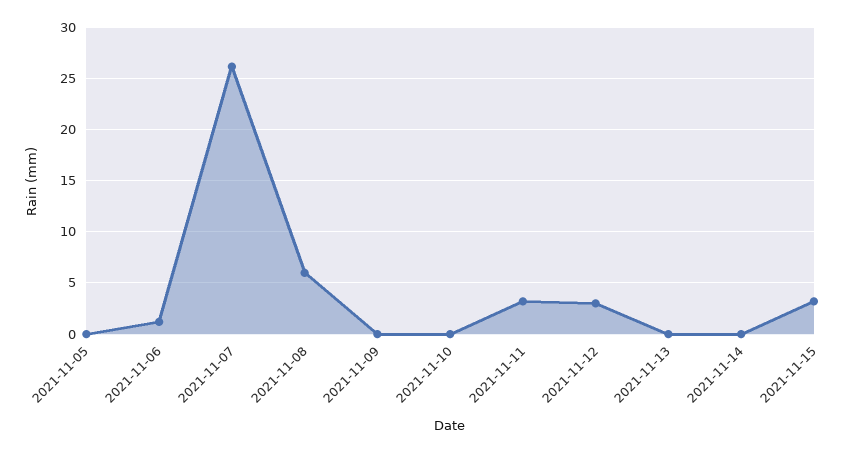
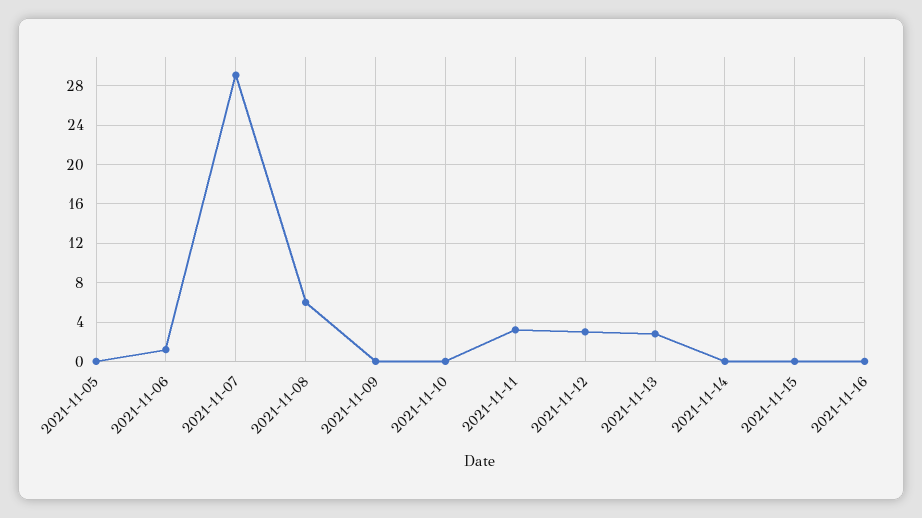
2021-11-07: 26 -> 29
2021-11-13: 0 -> 3
2021-11-15: 3 -> 0
2021-11-16: none -> 0

